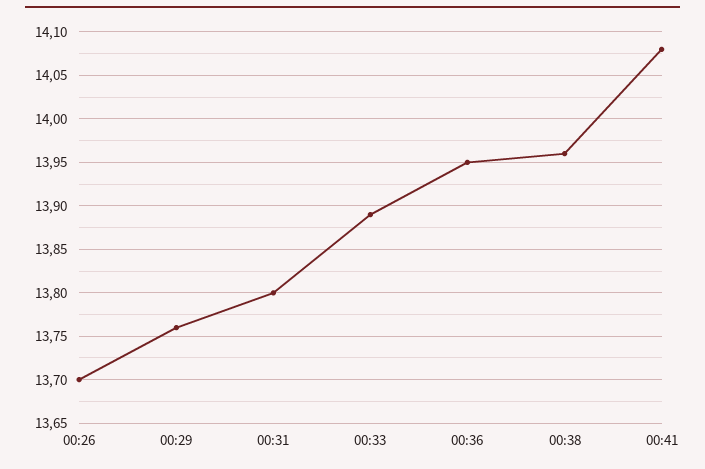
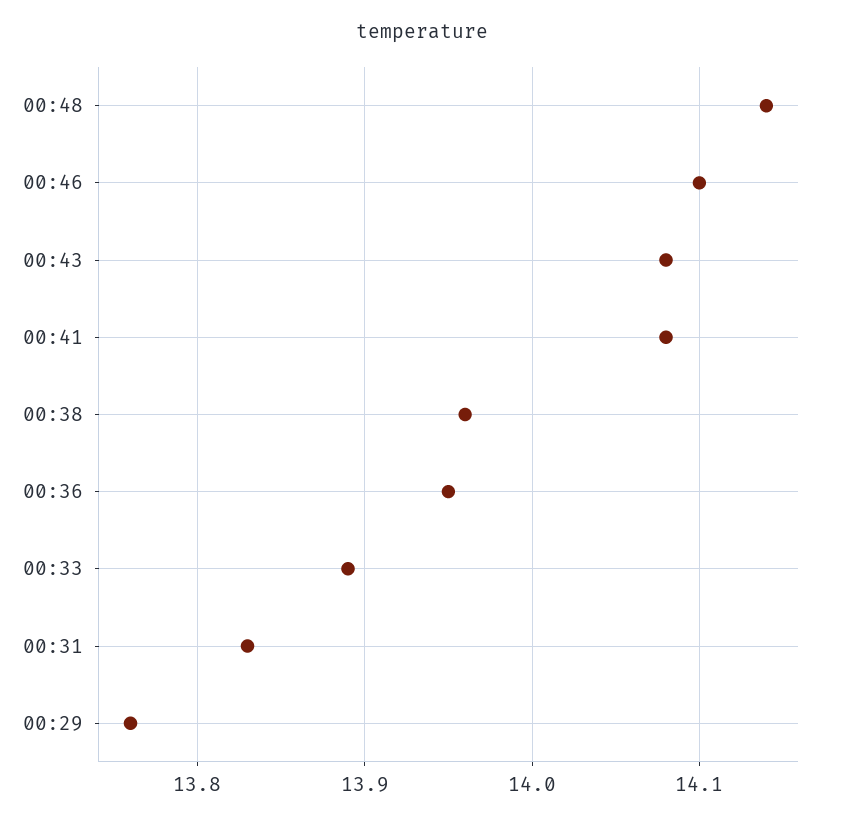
00:26: 13.7 -> none
00:31: 13.8 -> 13.83
00:48: none -> 14.14
00:46: none -> 14.1
00:43: none -> 14.08

